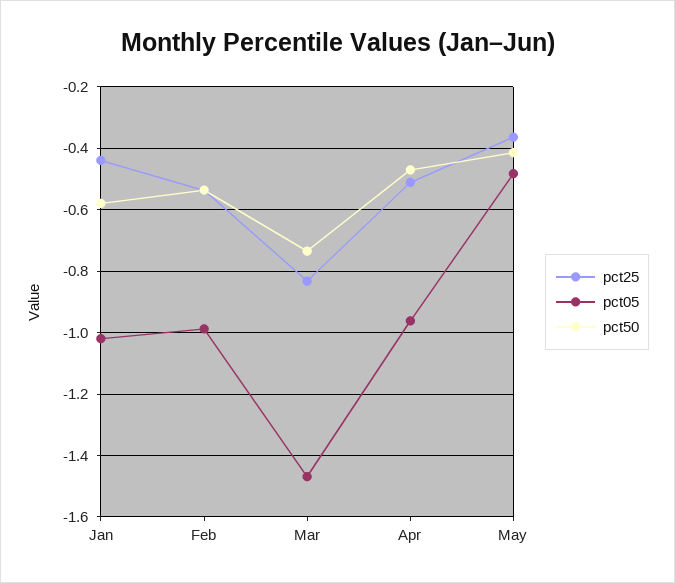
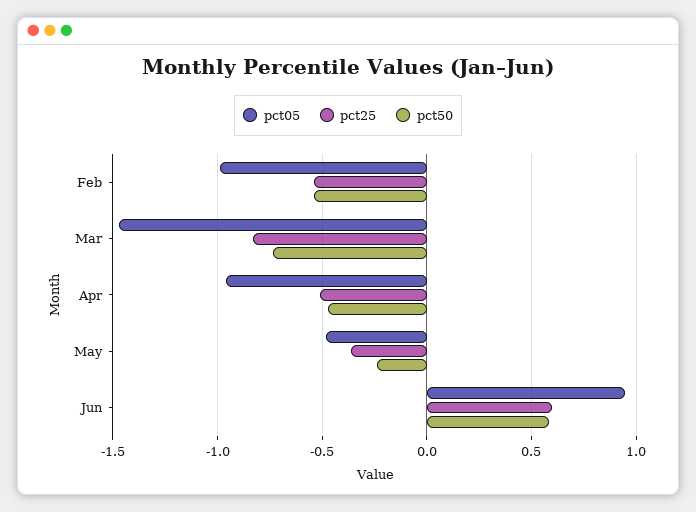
pct25, Jan: -0.44 -> none
pct05, Jan: -1.02 -> none
pct50, Jan: -0.58 -> none
pct50, May: -0.42 -> -0.25
pct05, Jun: none -> 0.95
pct25, Jun: none -> 0.6
pct50, Jun: none -> 0.6

